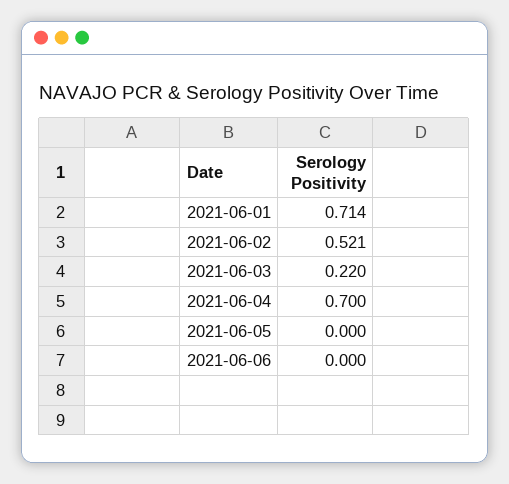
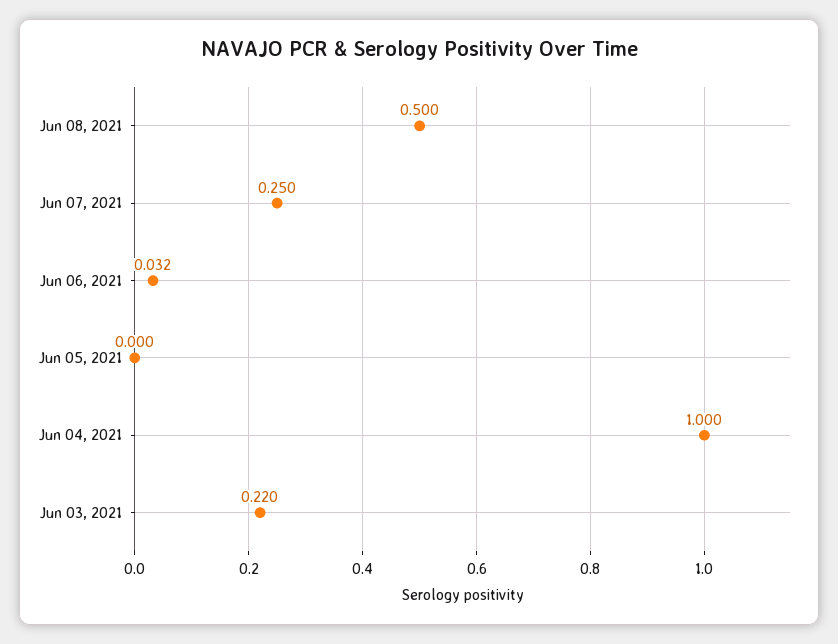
2021-06-01: 0.714 -> none
2021-06-02: 0.521 -> none
2021-06-04: 0.7 -> 1
2021-06-06: 0 -> 0.032
Jun 08, 2021: none -> 0.5
Jun 07, 2021: none -> 0.25

